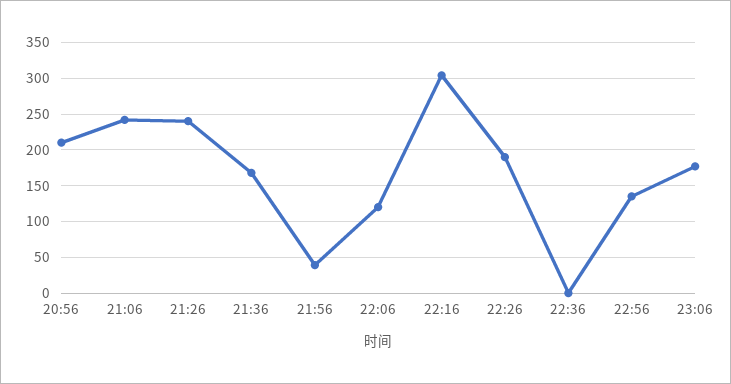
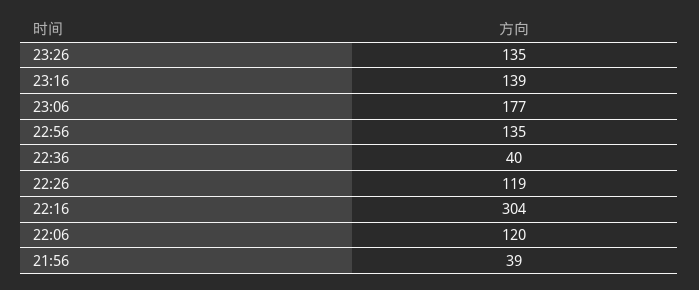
20:56: 210 -> none
21:06: 240 -> none
21:26: 240 -> none
21:36: 170 -> none
22:26: 190 -> 119
22:36: 0 -> 40
23:26: none -> 135
23:16: none -> 139

